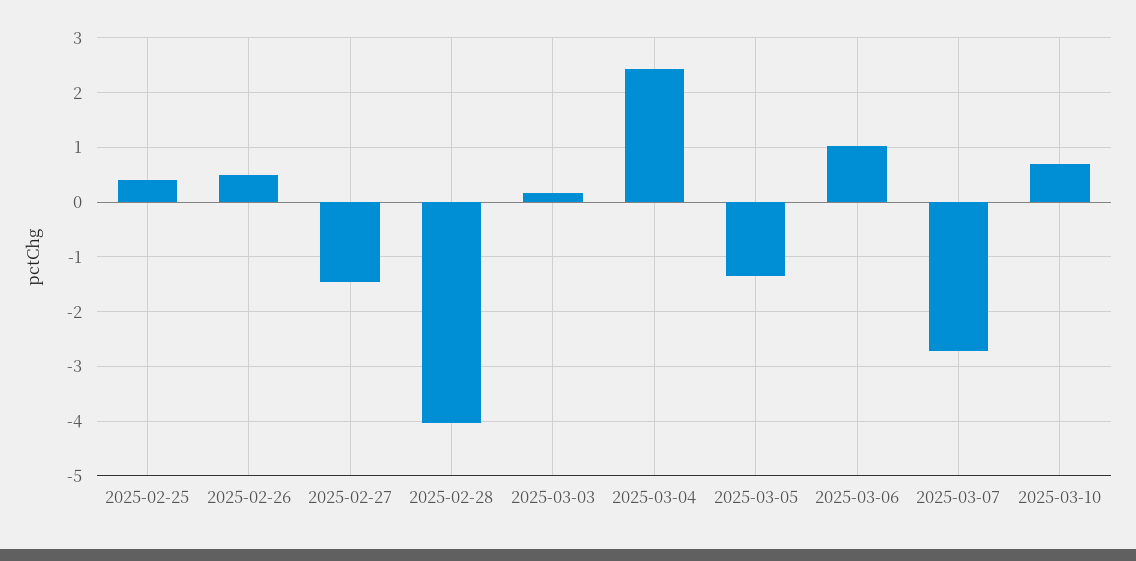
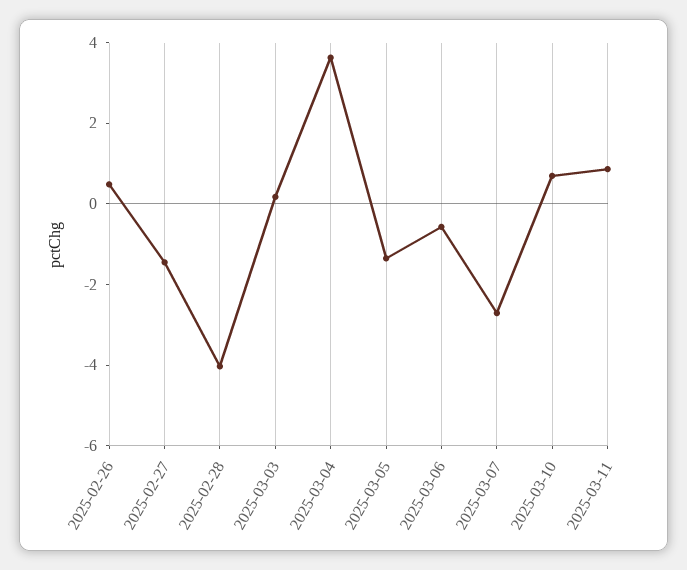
2025-02-25: 0.4 -> none
2025-03-04: 2.4 -> 3.5
2025-03-06: 1 -> -0.5
2025-03-11: none -> 1

